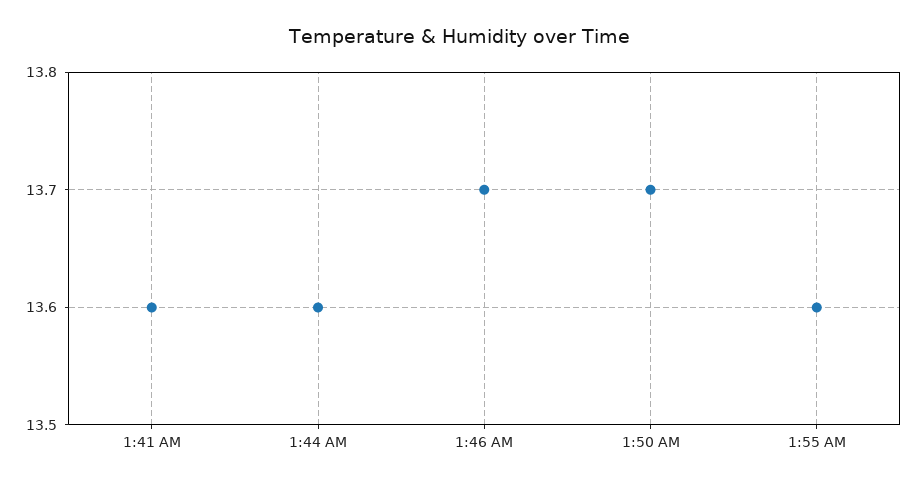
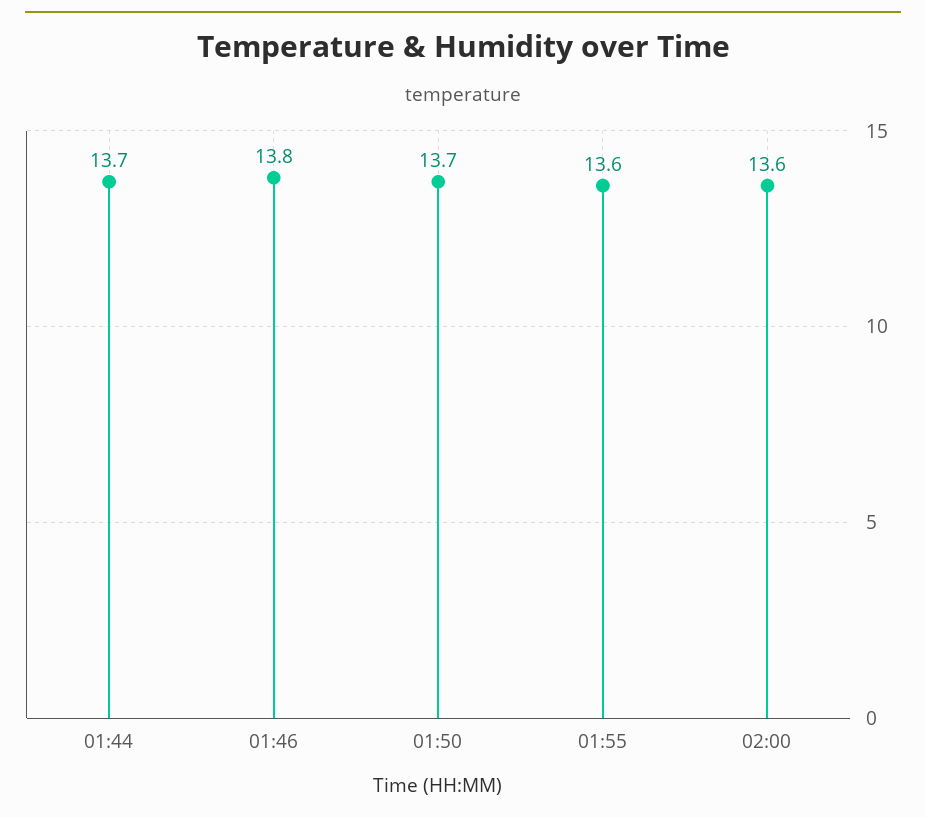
1:41 AM: 13.6 -> none
1:44 AM: 13.6 -> 13.7
1:46 AM: 13.7 -> 13.8
02:00: none -> 13.6

